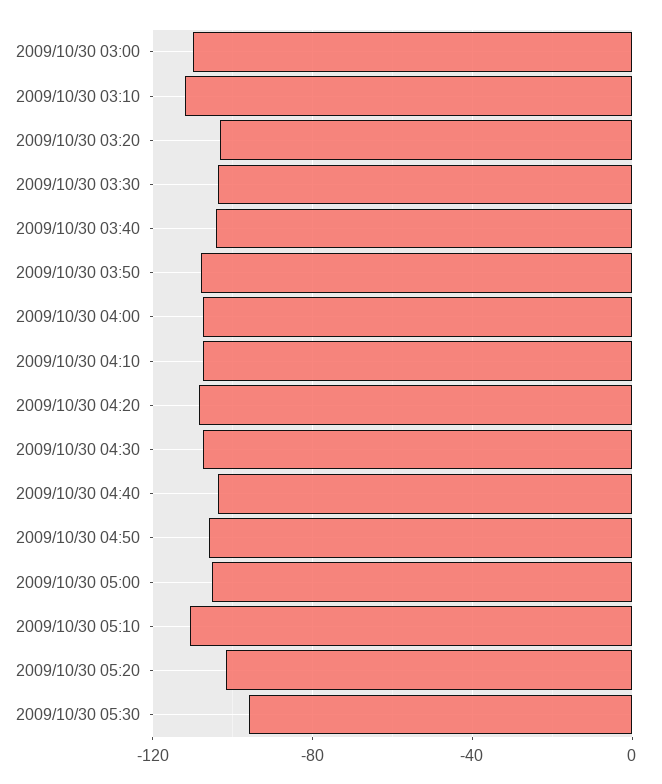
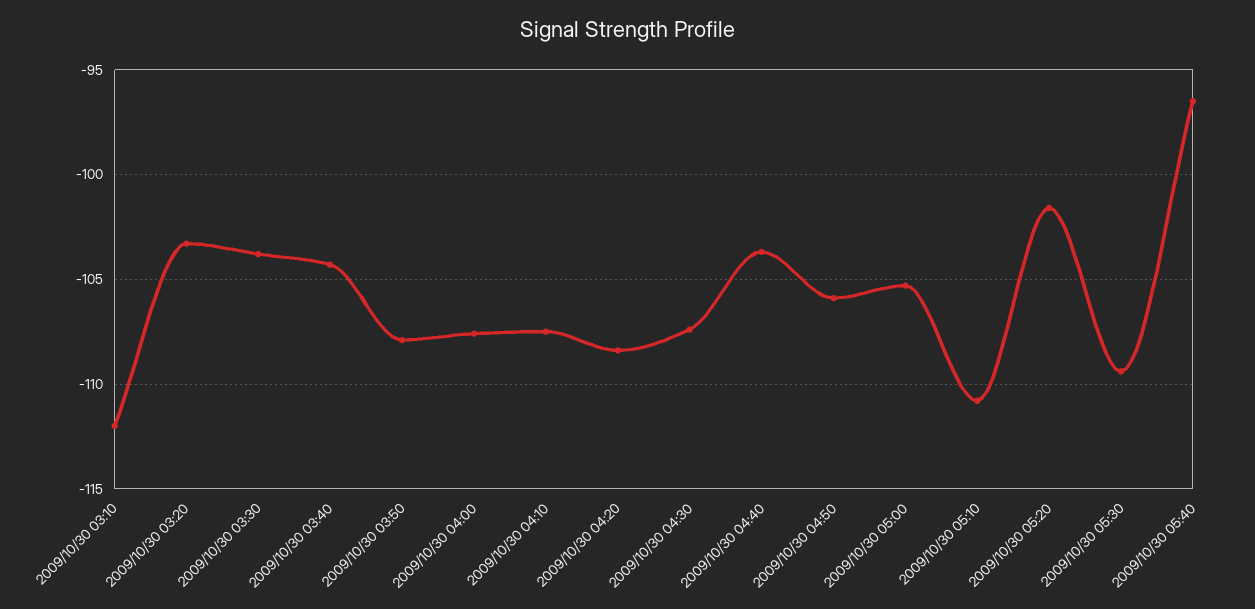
2009/10/30 03:00: -110 -> none
2009/10/30 05:30: -95 -> -109.5
2009/10/30 05:40: none -> -96.5

